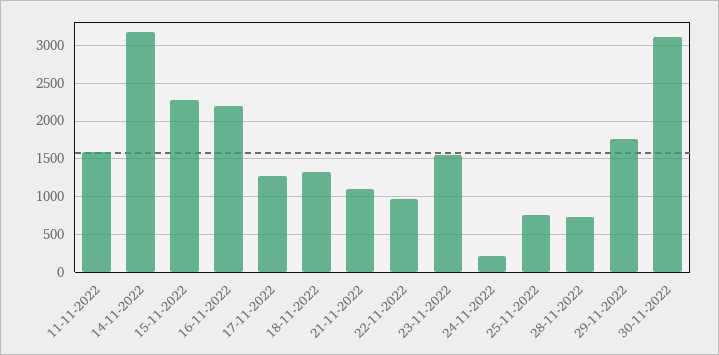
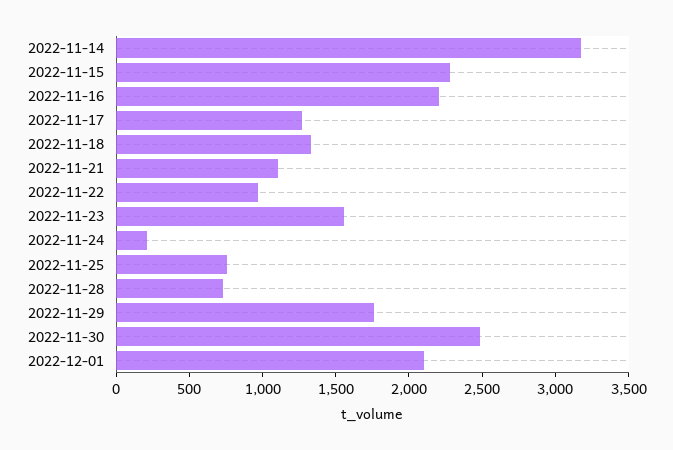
11-11-2022: 1600 -> none
30-11-2022: 3100 -> 2500
2022-12-01: none -> 2100

